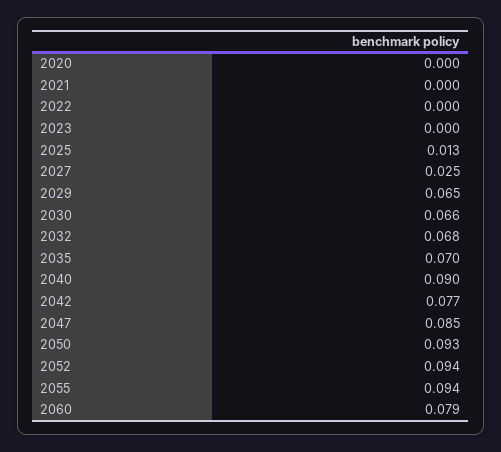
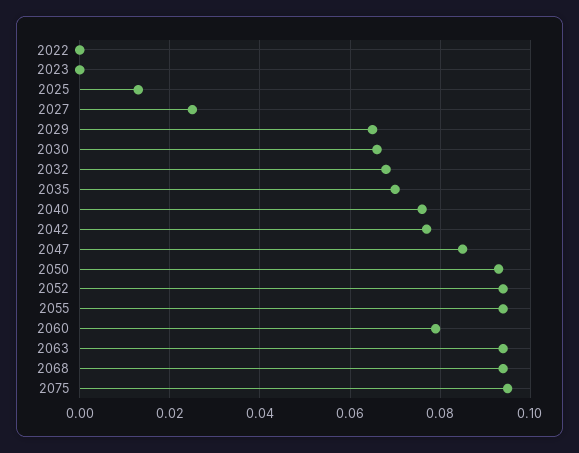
2020: 0 -> none
2021: 0 -> none
2040: 0.09 -> 0.075
2063: none -> 0.095
2068: none -> 0.095
2075: none -> 0.095

